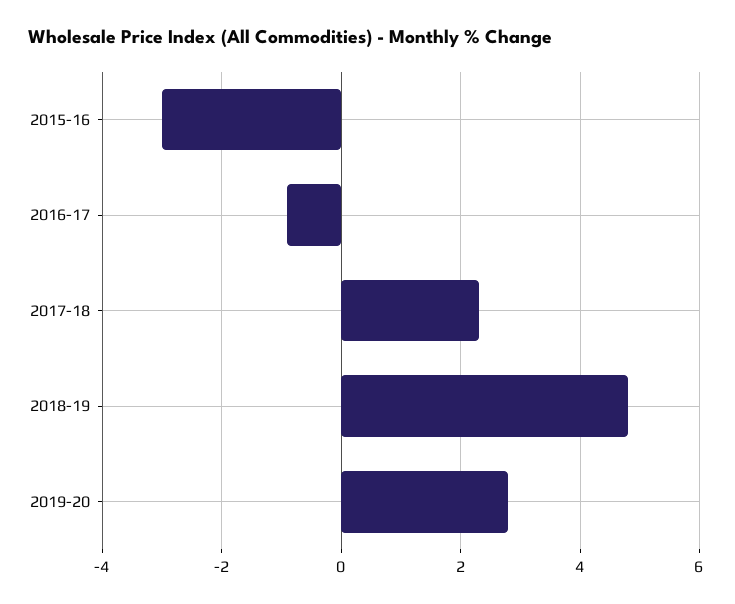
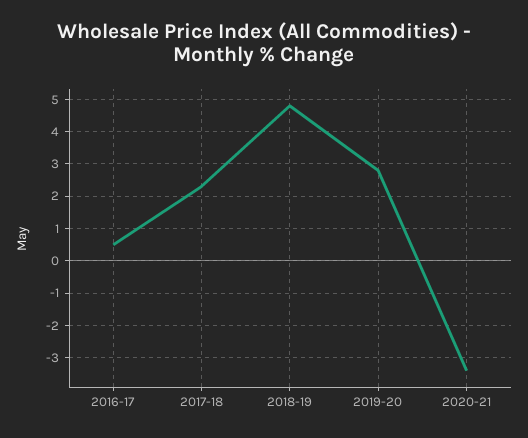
2015-16: -3 -> none
2016-17: -1 -> 0.5
2020-21: none -> -3.5

